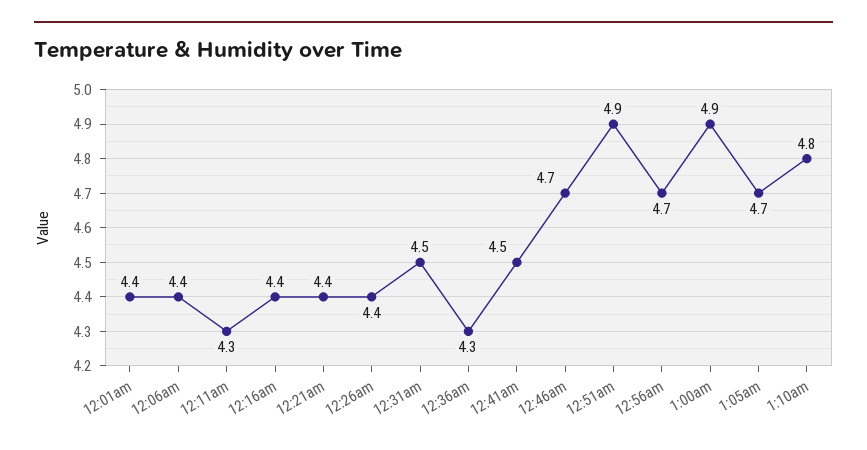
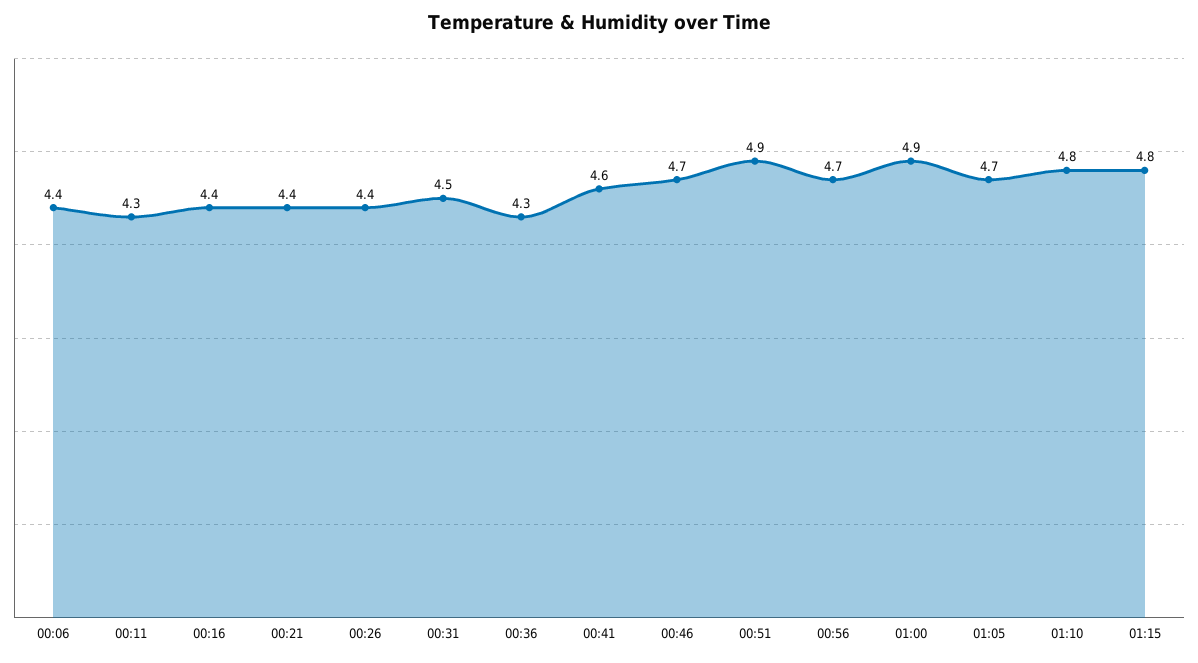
12:01am: 4.4 -> none
12:41am: 4.5 -> 4.6
01:15: none -> 4.8

